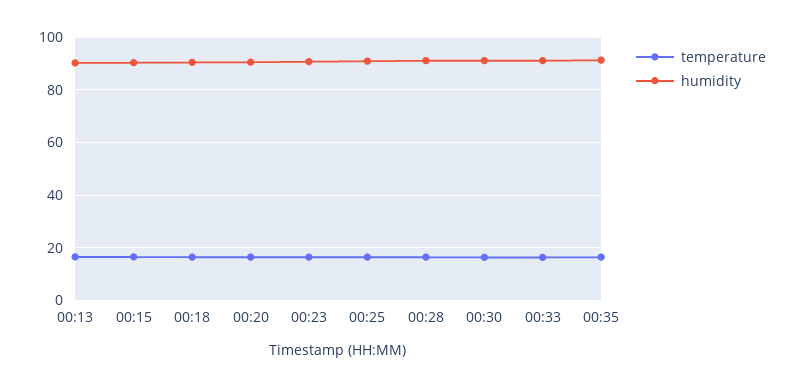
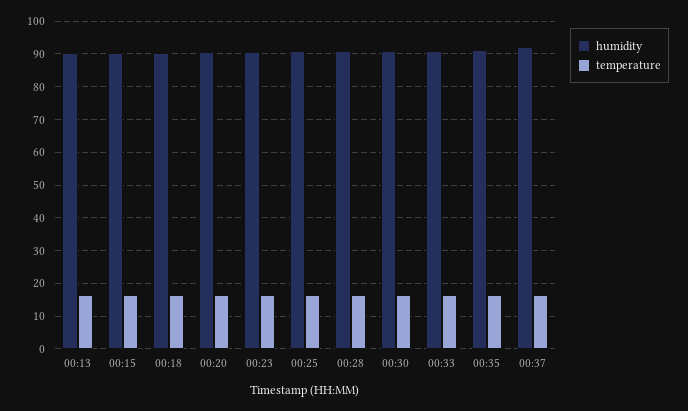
humidity, 00:37: none -> 92
temperature, 00:37: none -> 16

